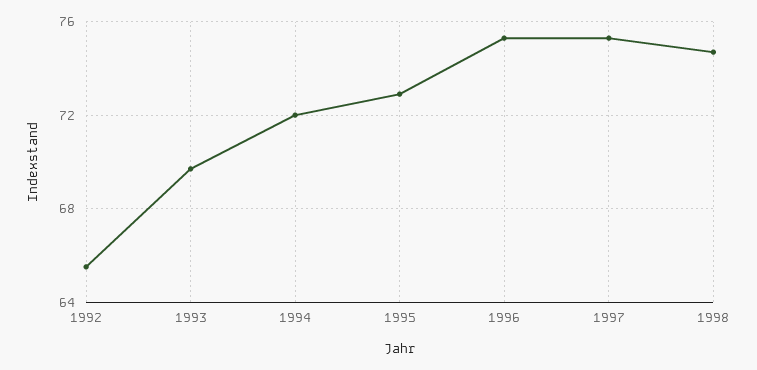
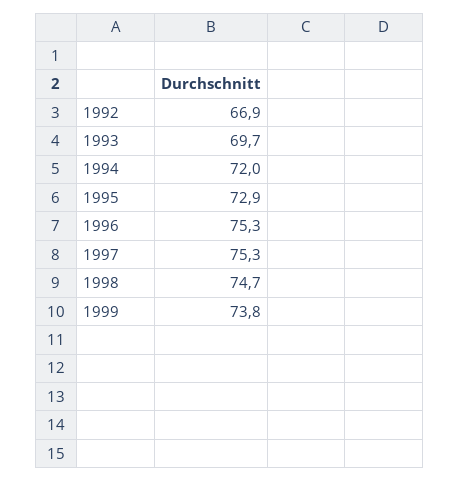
1992: 65.5 -> 66.9
1999: none -> 73.8

